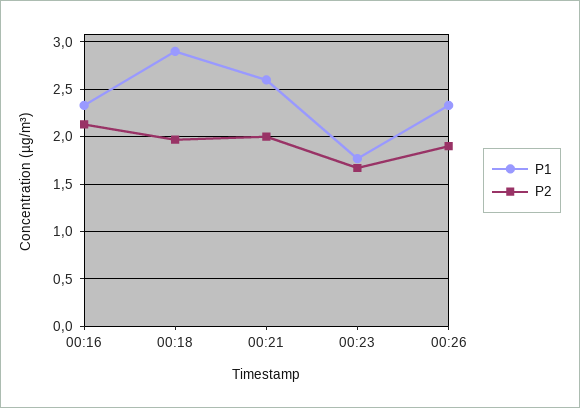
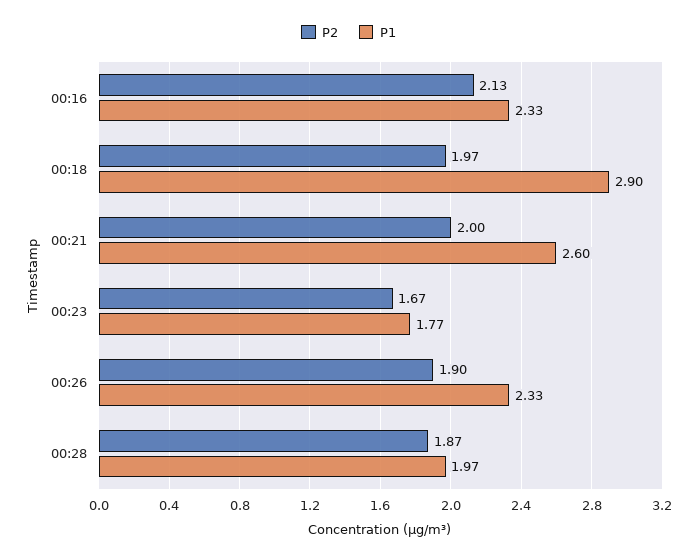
P2, 00:28: none -> 1.87
P1, 00:28: none -> 1.97

